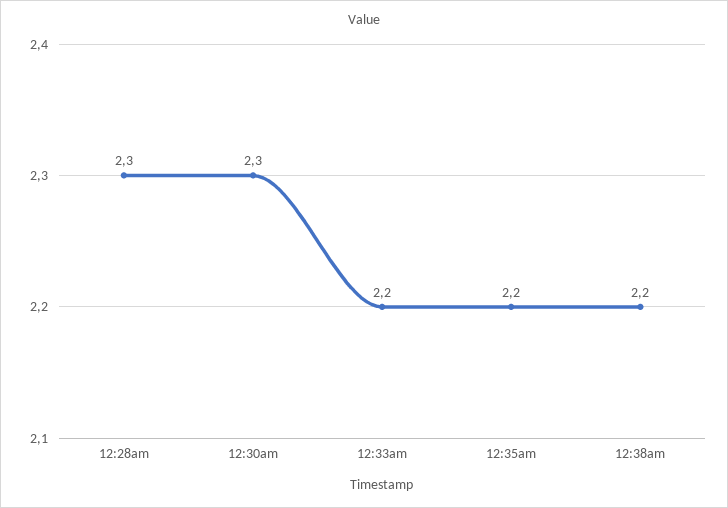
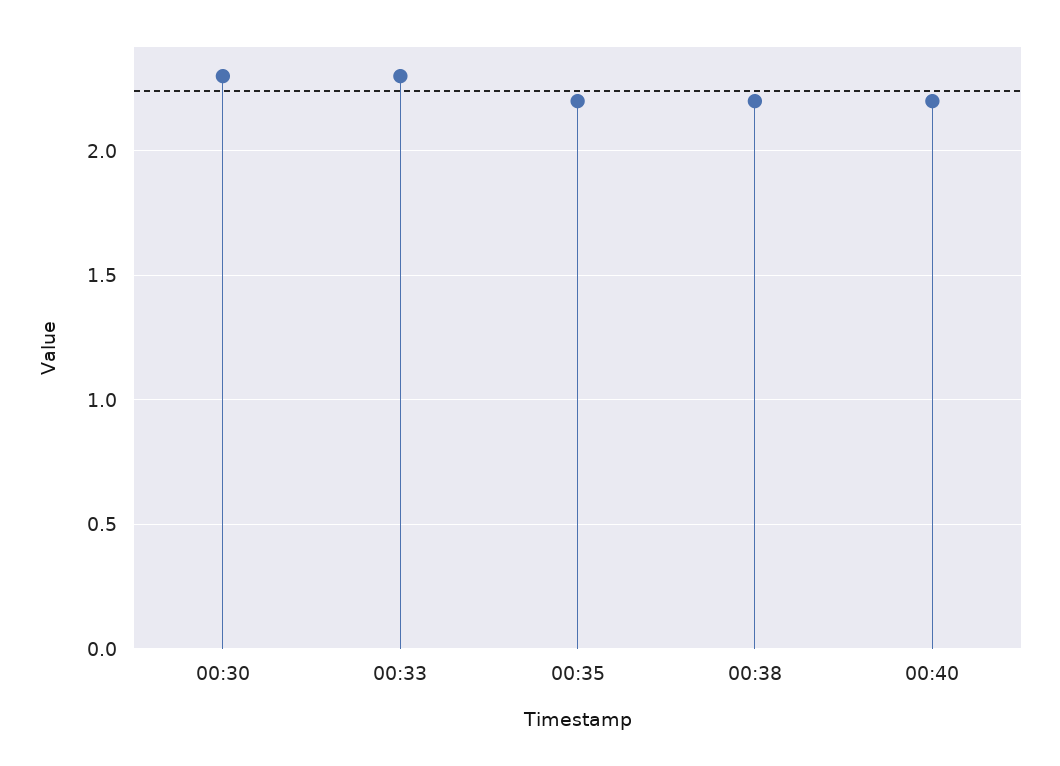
12:28am: 2.3 -> none
12:33am: 2.2 -> 2.3
00:40: none -> 2.2

